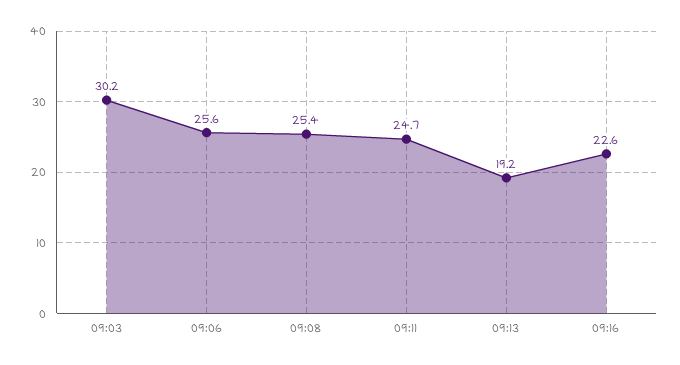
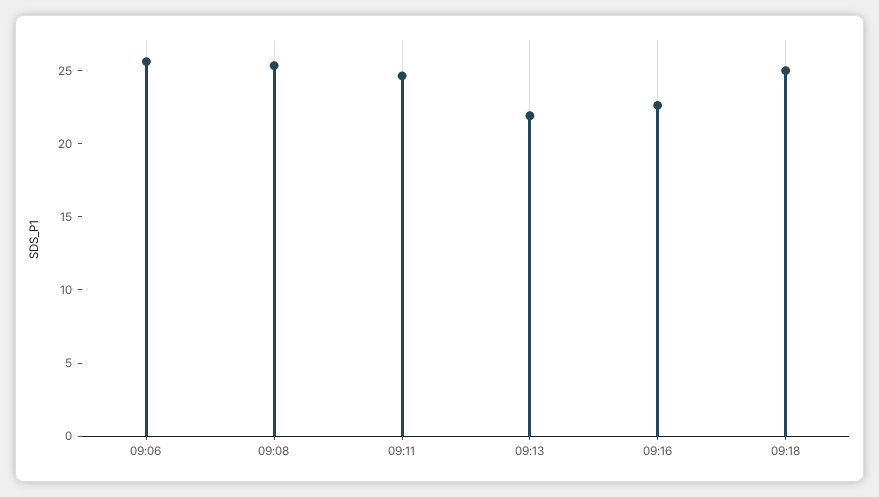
09:03: 30.2 -> none
09:13: 19.2 -> 22
09:18: none -> 25

